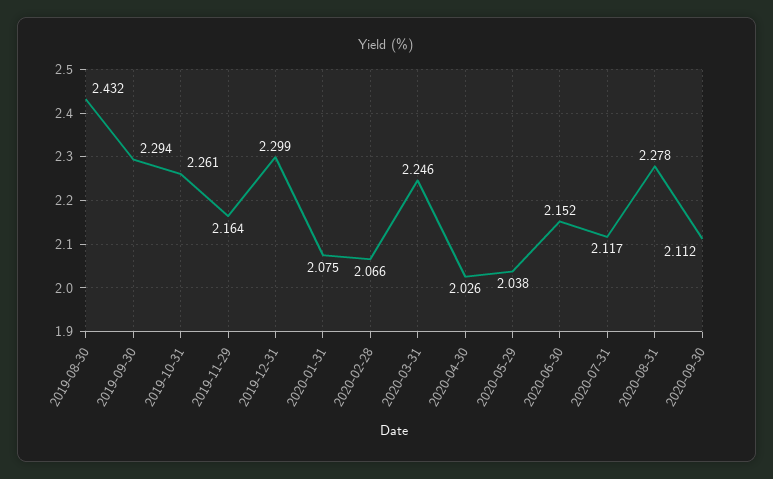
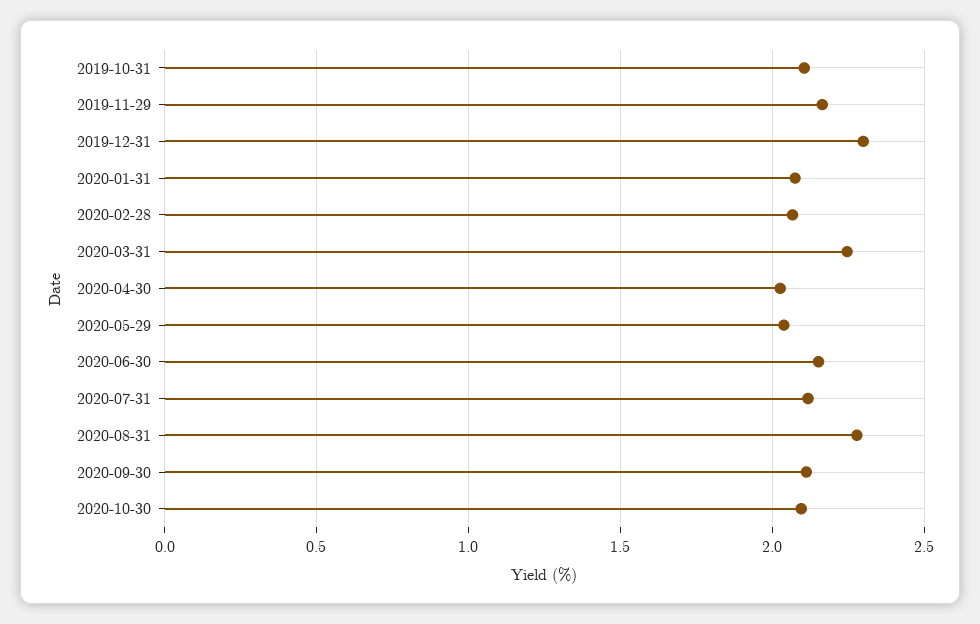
2019-08-30: 2.432 -> none
2019-09-30: 2.294 -> none
2019-10-31: 2.261 -> 2.1
2020-10-30: none -> 2.1

